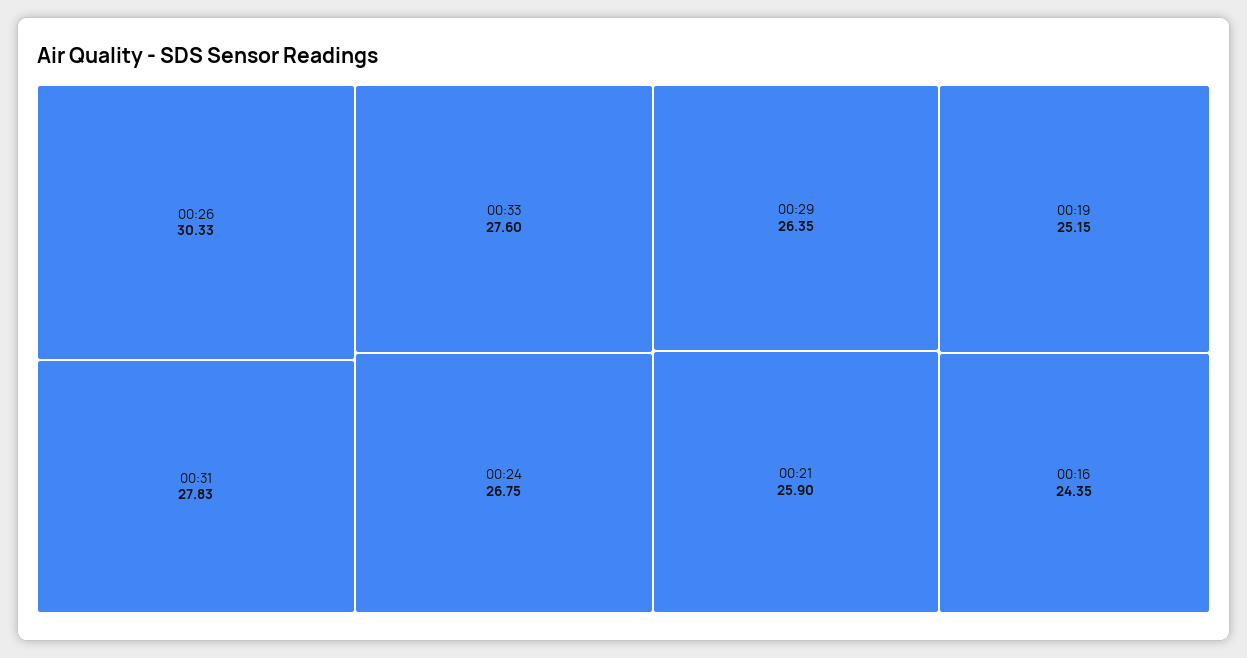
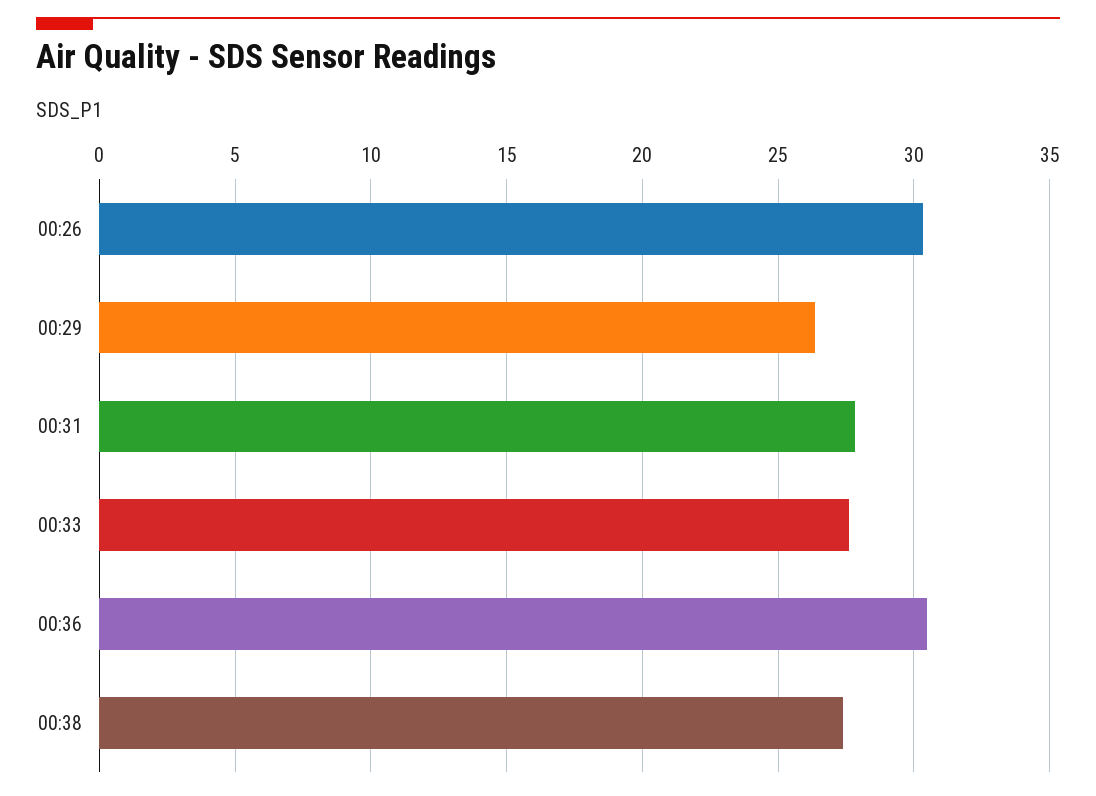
00:24: 26.75 -> none
00:21: 25.9 -> none
00:19: 25.15 -> none
00:16: 24.35 -> none
00:36: none -> 30.5
00:38: none -> 27.5

